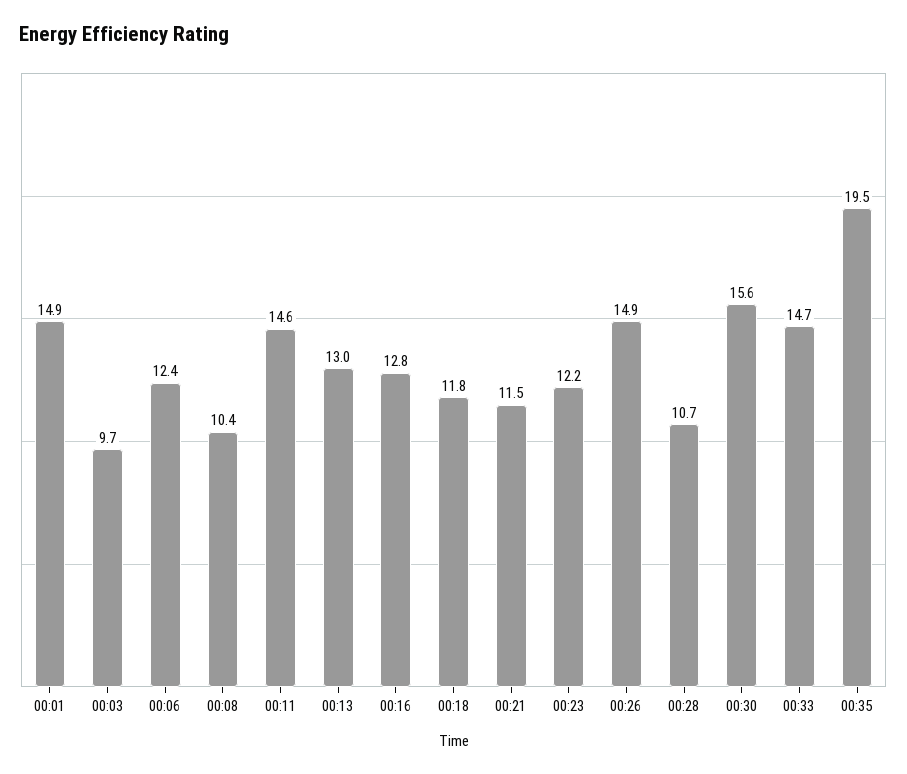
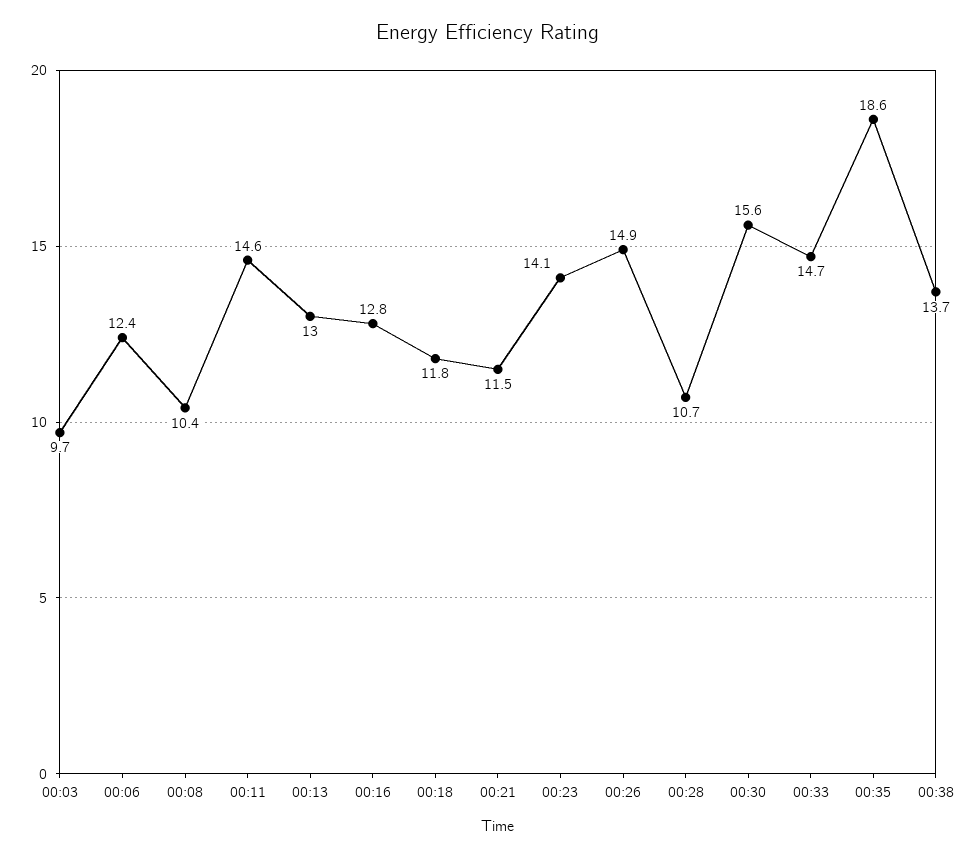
00:01: 14.9 -> none
00:23: 12.2 -> 14.1
00:35: 19.5 -> 18.6
00:38: none -> 13.7

